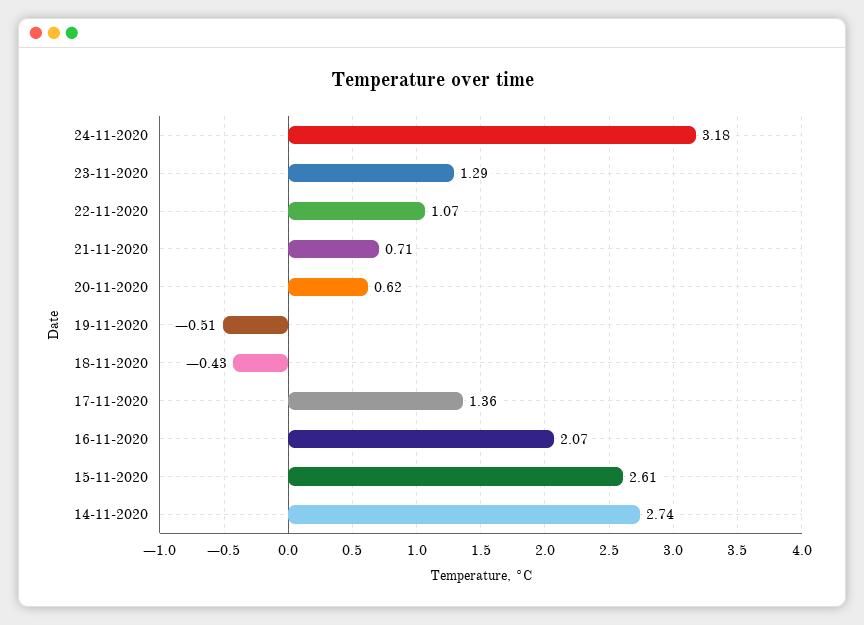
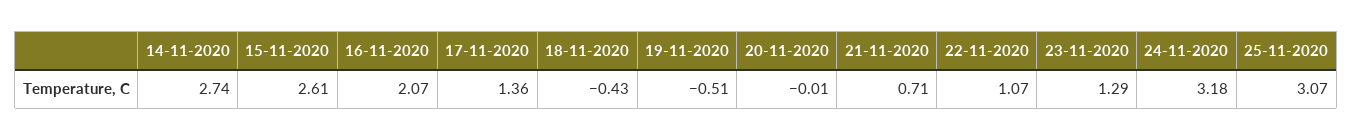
20-11-2020: 0.62 -> -0.01
25-11-2020: none -> 3.07

